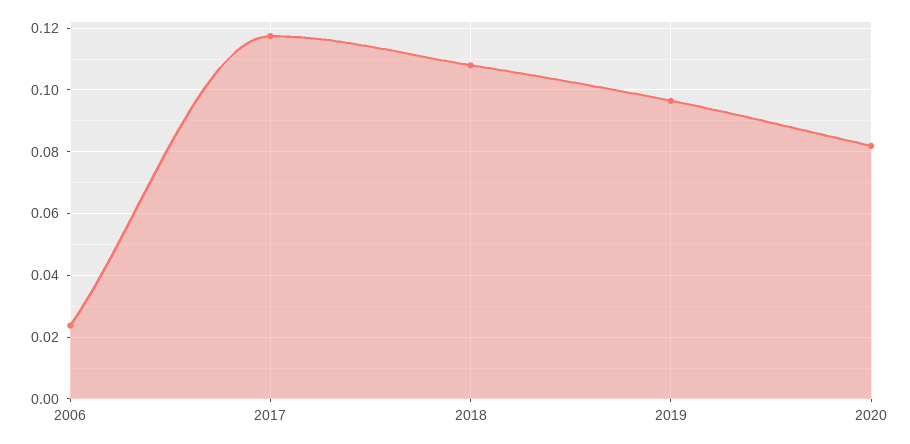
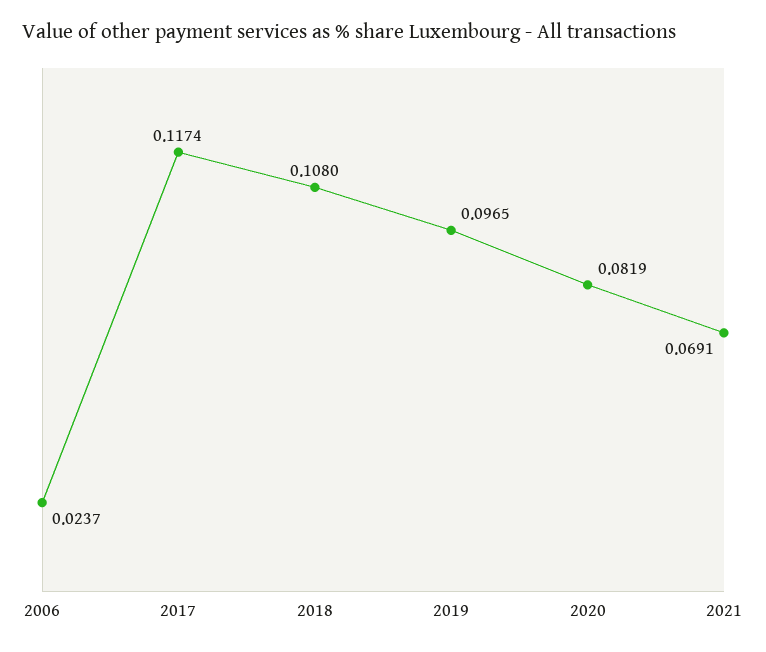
2021: none -> 0.0691

